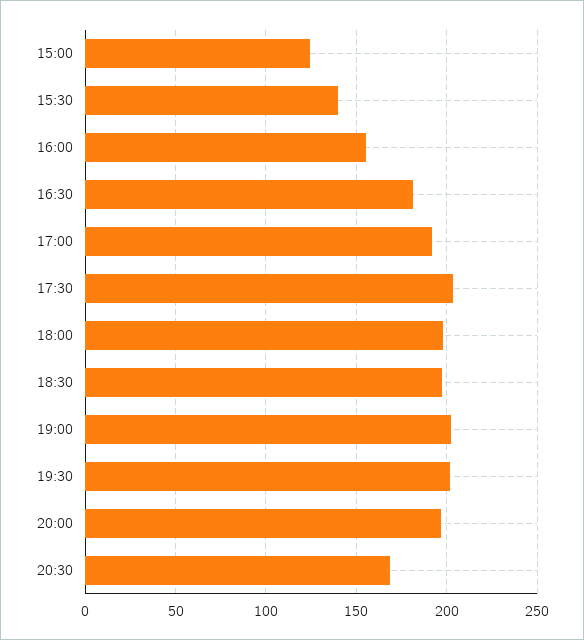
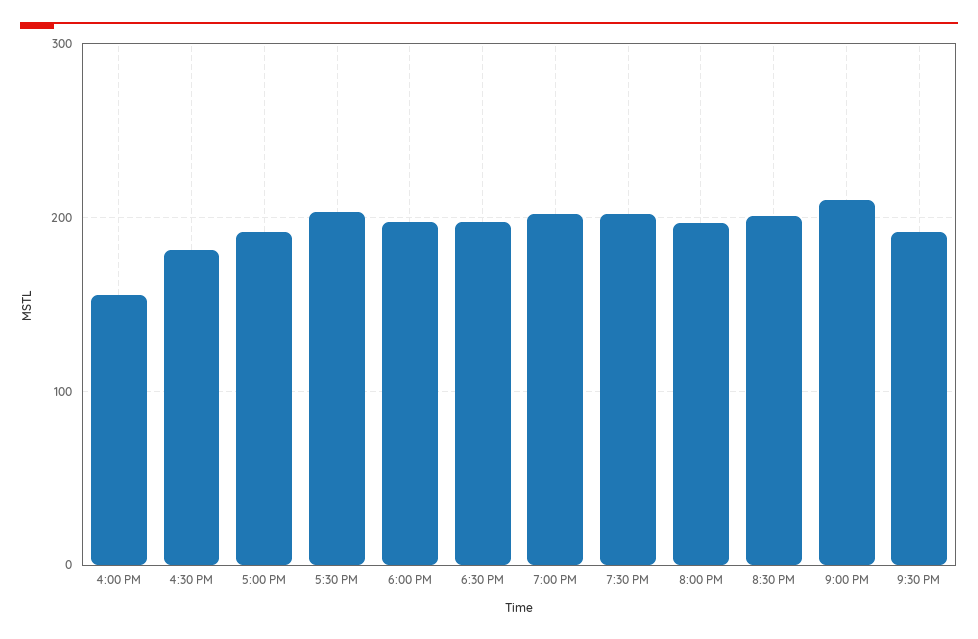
15:00: 125 -> none
15:30: 140 -> none
20:30: 170 -> 200
9:00 PM: none -> 210
9:30 PM: none -> 190

